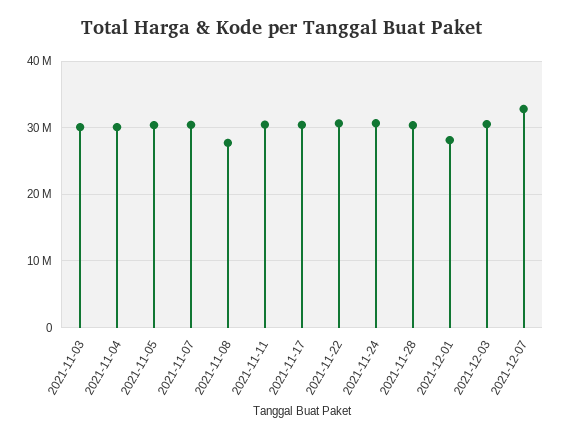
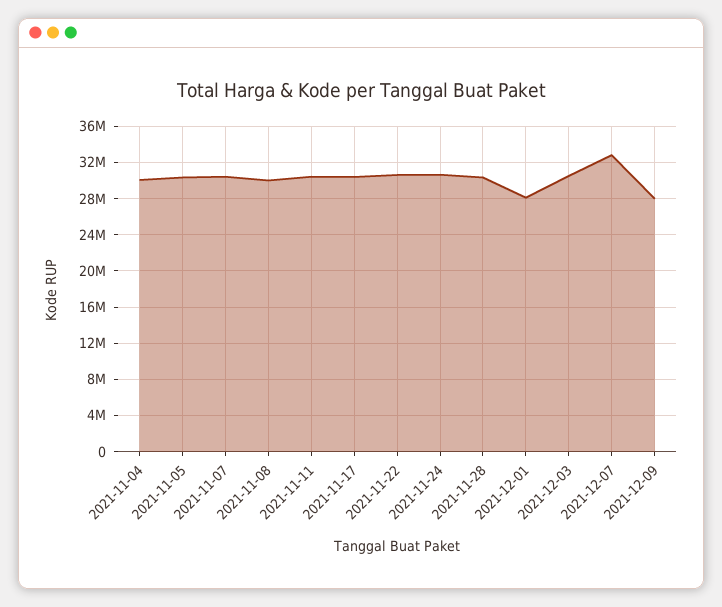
2021-11-03: 30000000 -> none
2021-11-08: 28000000 -> 30000000
2021-12-09: none -> 28000000

